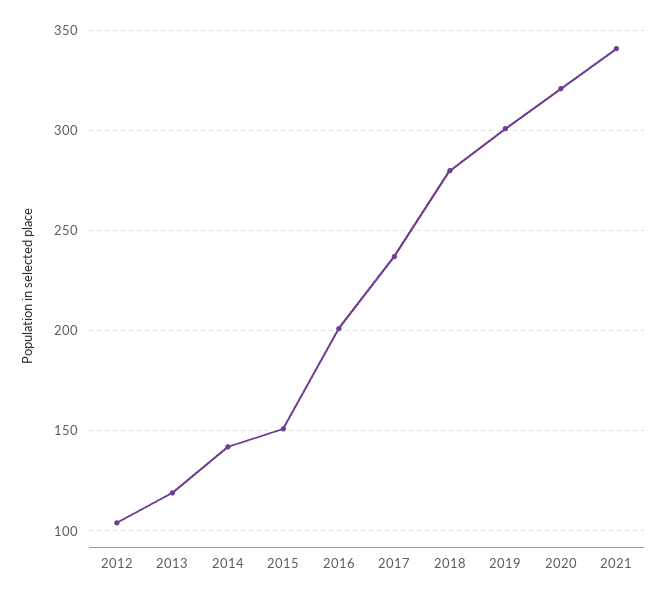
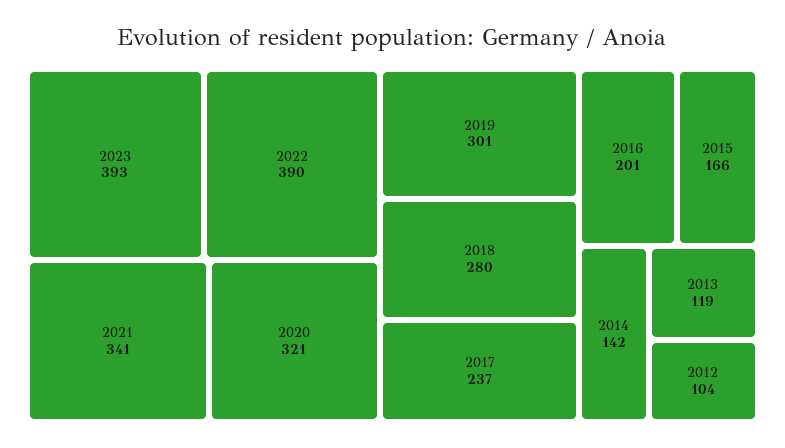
2015: 150 -> 166
2023: none -> 393
2022: none -> 390

